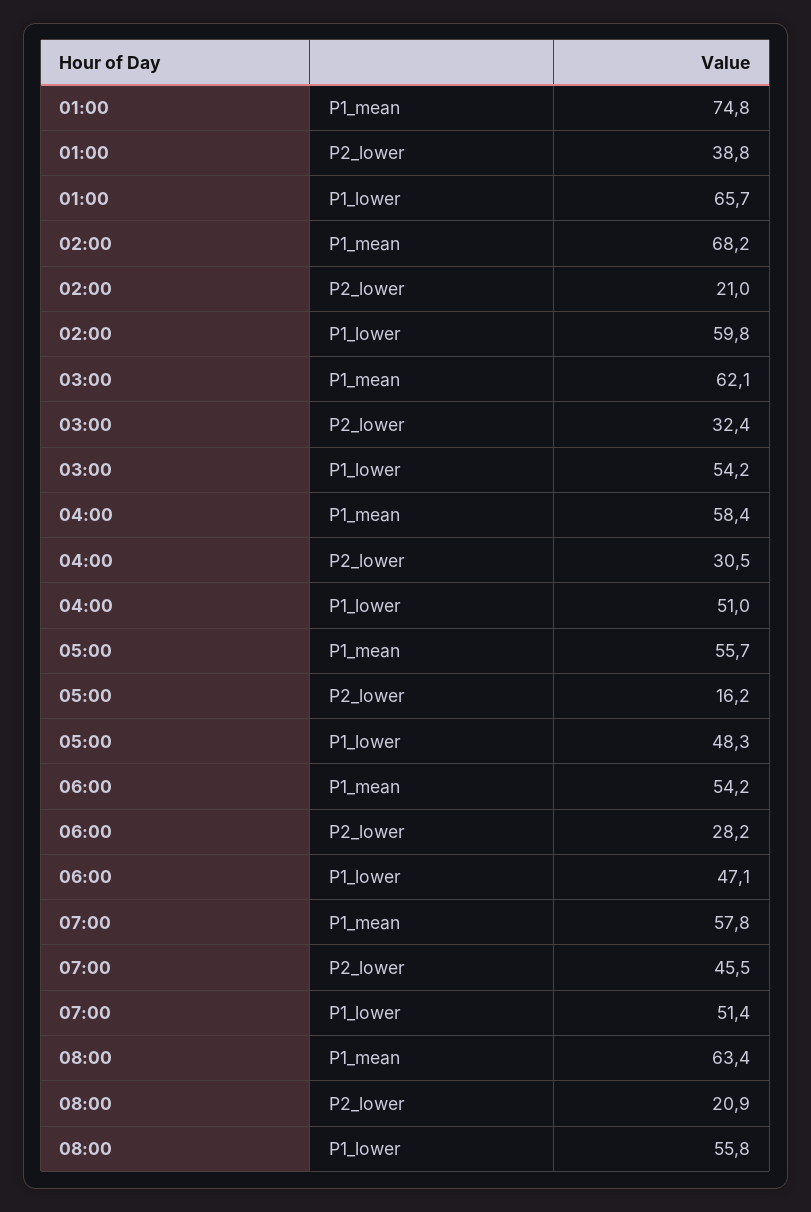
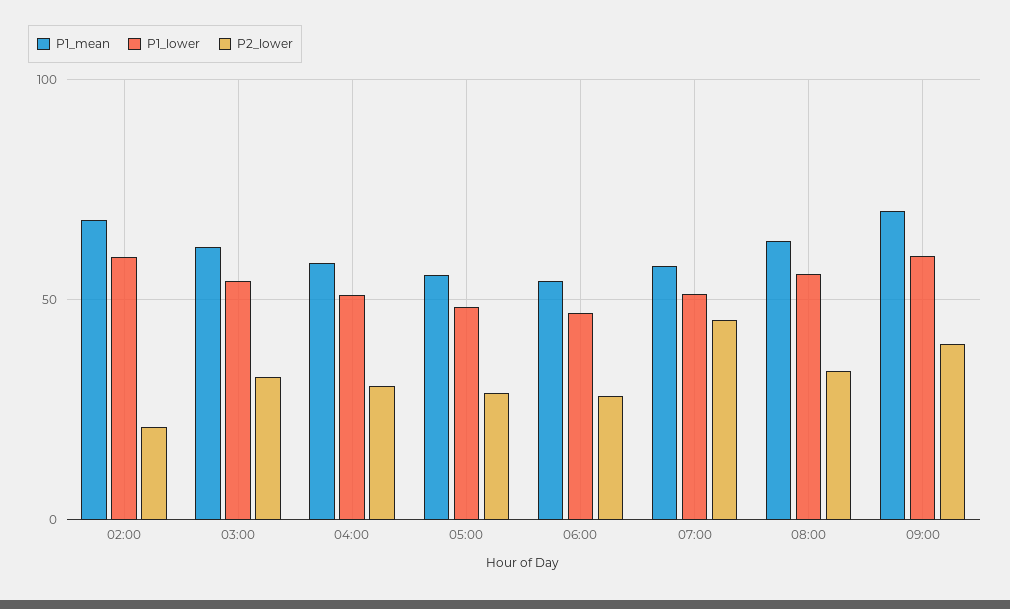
P1_mean, 01:00: 74.8 -> none
P2_lower, 01:00: 38.8 -> none
P1_lower, 01:00: 65.7 -> none
P2_lower, 05:00: 16.2 -> 30
P2_lower, 08:00: 20.9 -> 35
P1_mean, 09:00: none -> 70
P1_lower, 09:00: none -> 60
P2_lower, 09:00: none -> 40

